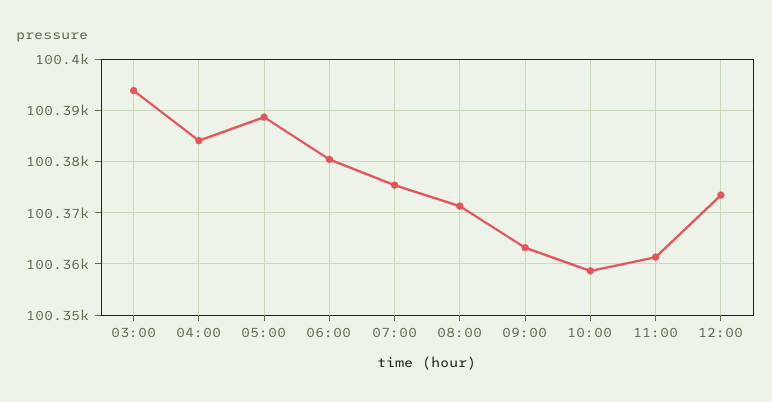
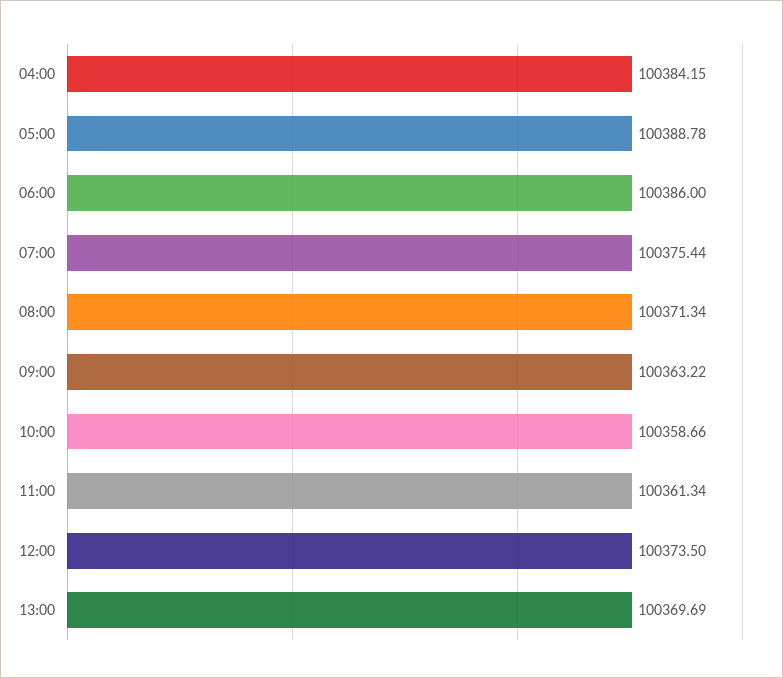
03:00: 100394 -> none
06:00: 100380 -> 100386
13:00: none -> 100369.69

